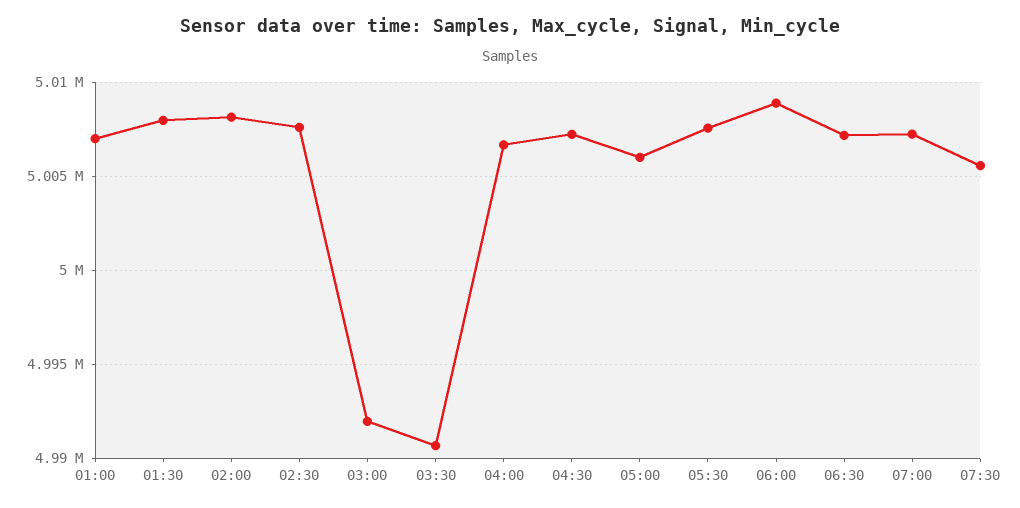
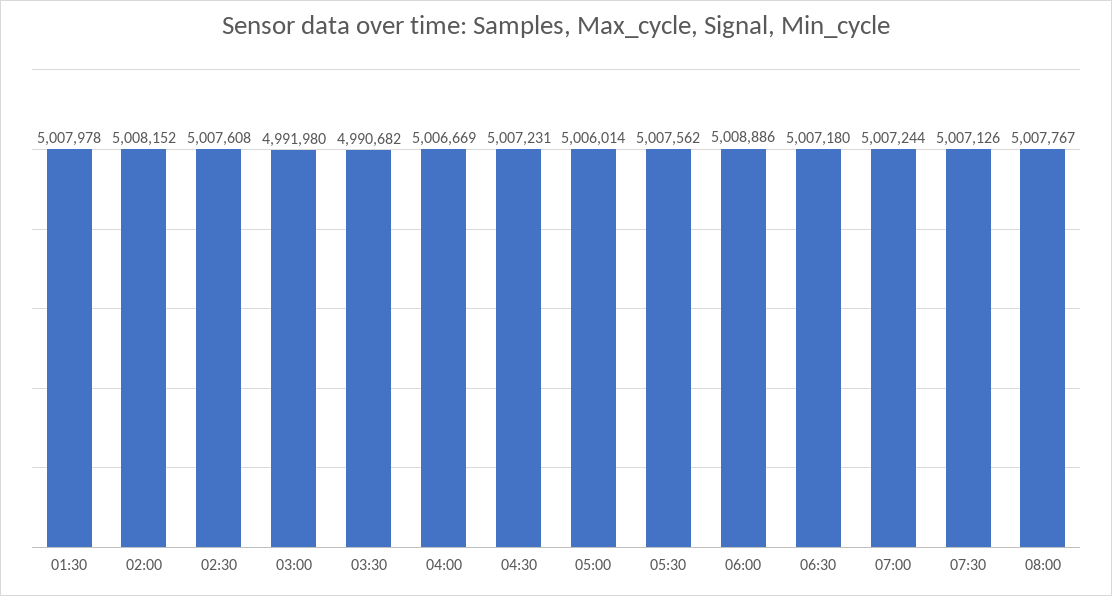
01:00: 5007000 -> none
07:30: 5005500 -> 5007126
08:00: none -> 5007767

